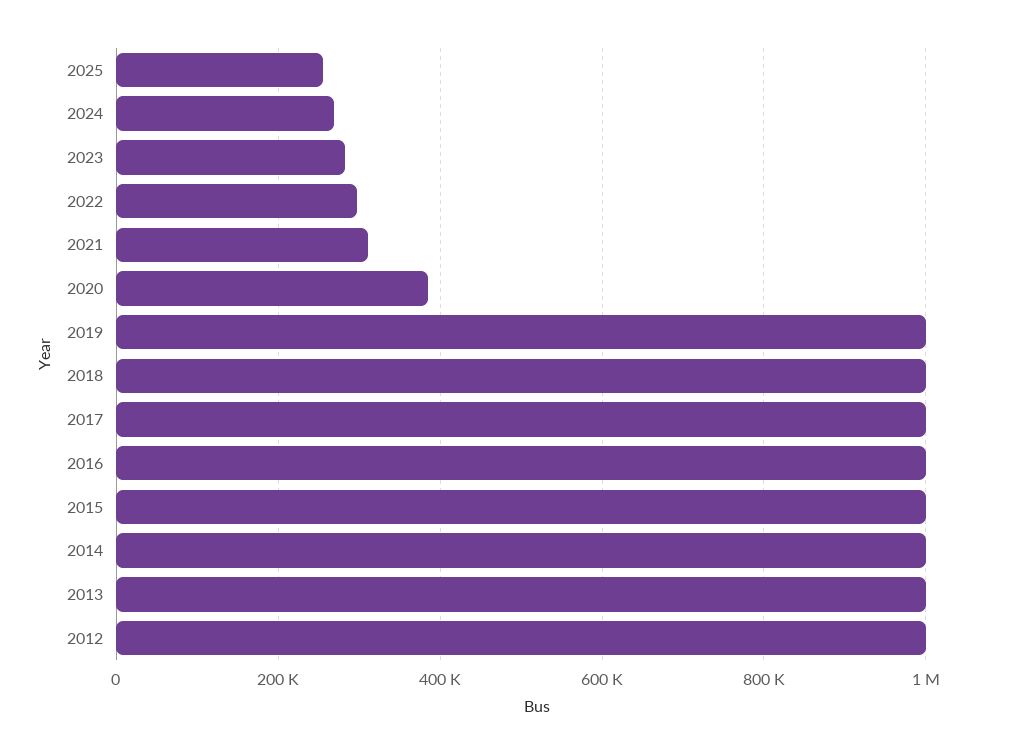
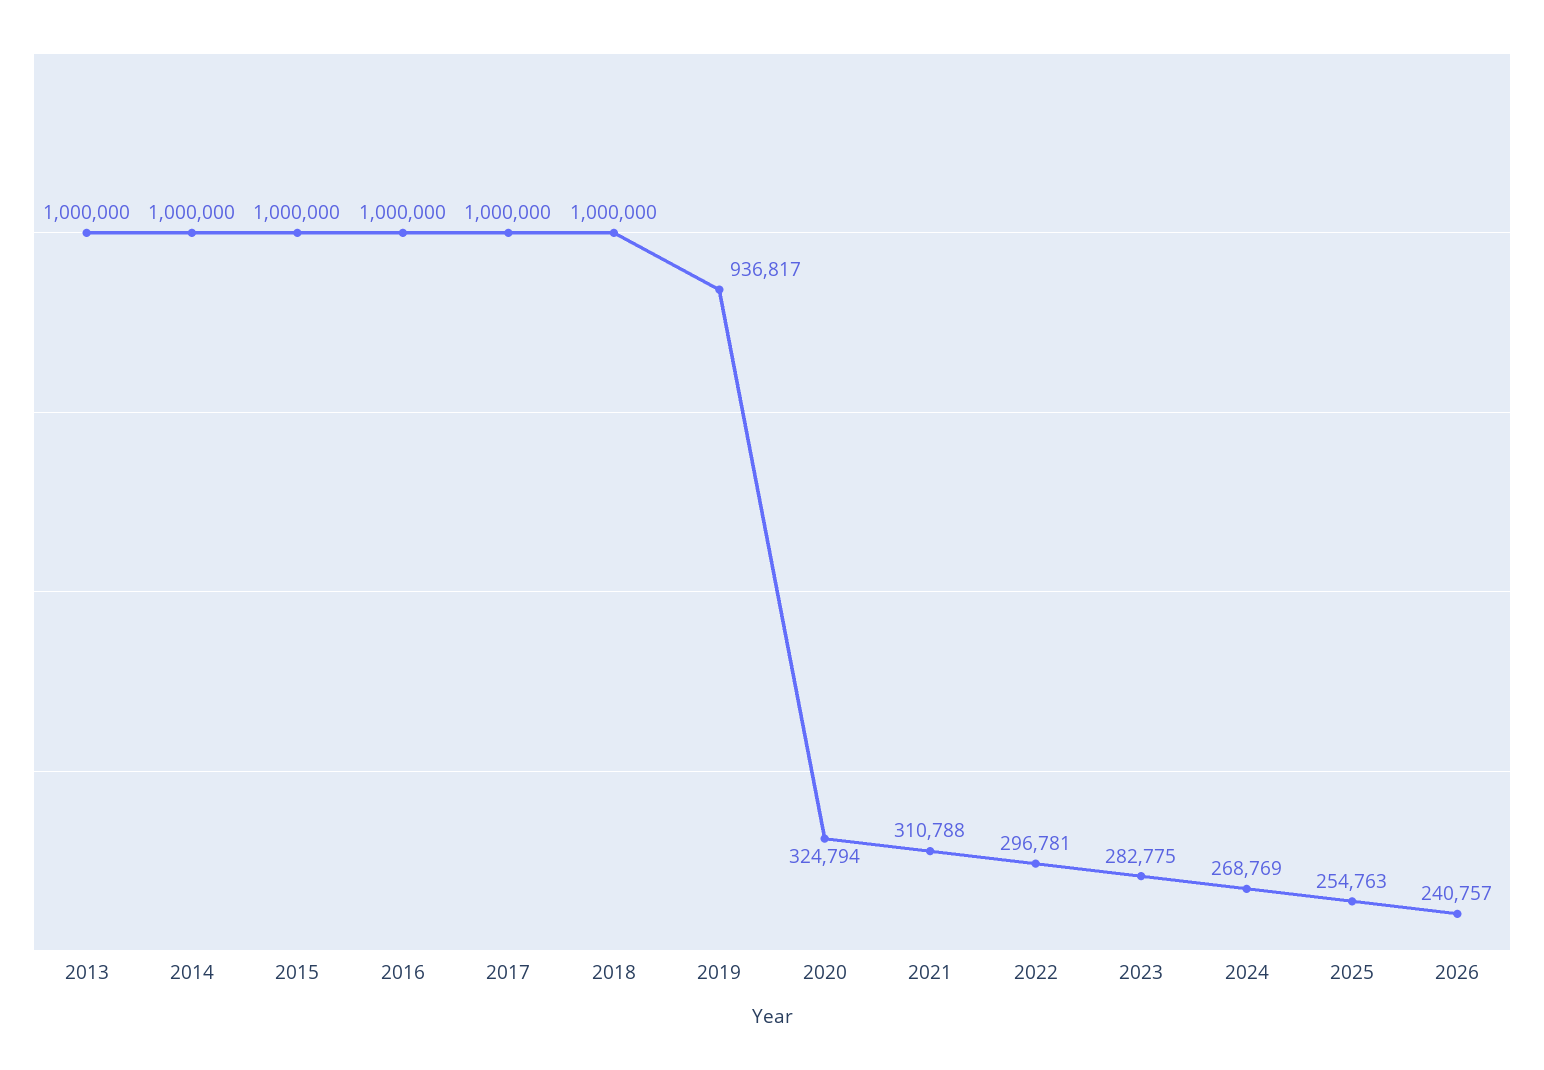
2020: 380000 -> 324794
2019: 1000000 -> 936817
2012: 1000000 -> none
2026: none -> 240757

